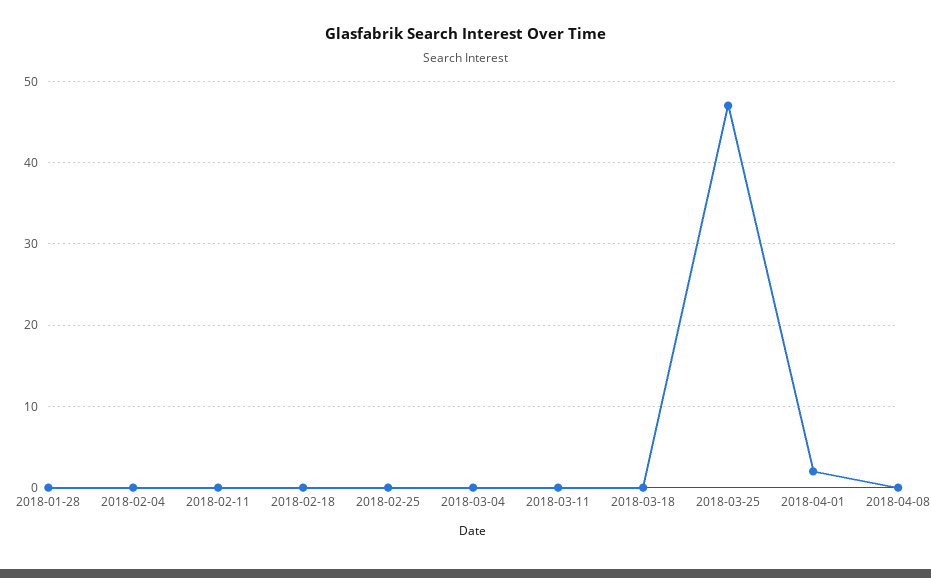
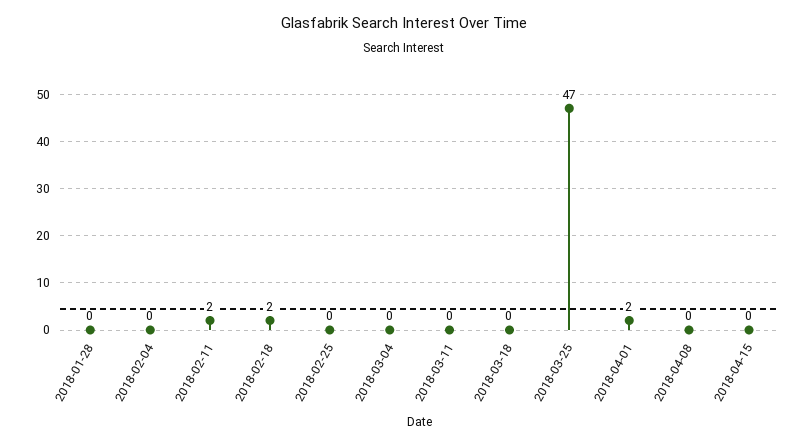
2018-02-11: 0 -> 2
2018-02-18: 0 -> 2
2018-04-15: none -> 0

